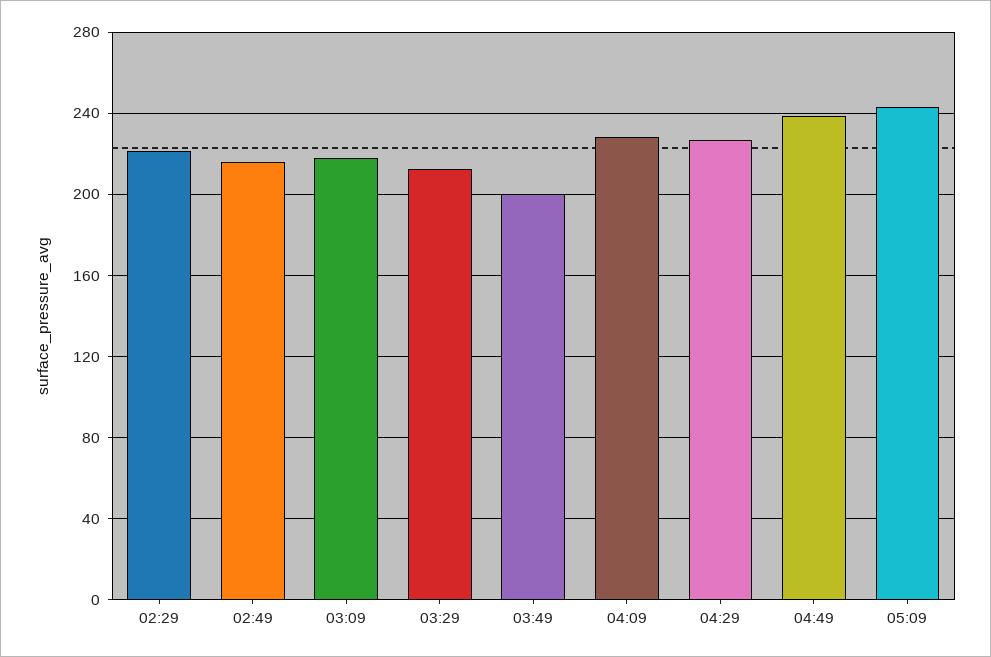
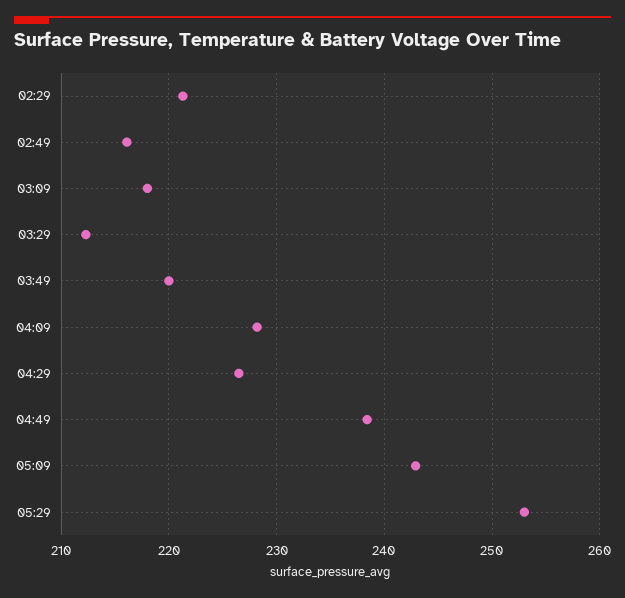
03:49: 200 -> 220
05:29: none -> 253

